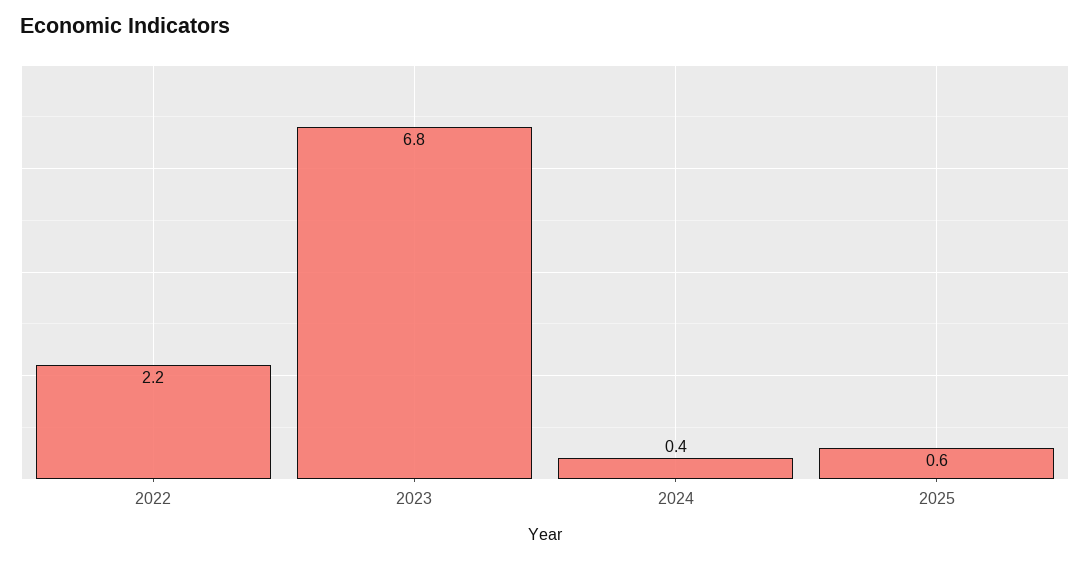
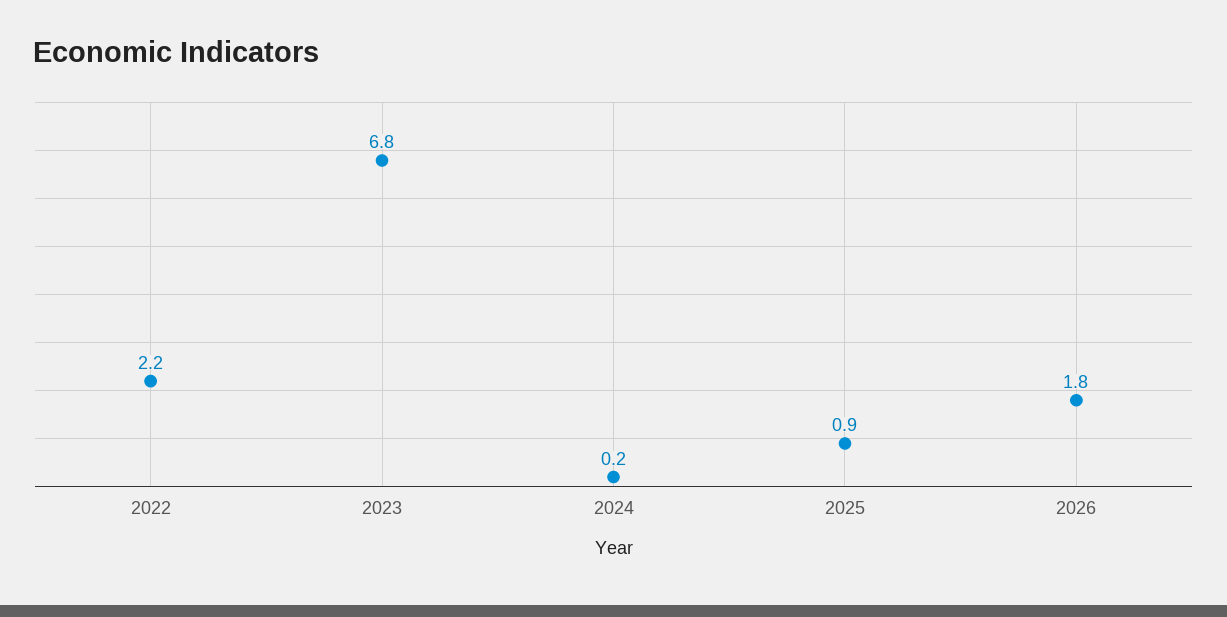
2024: 0.4 -> 0.2
2025: 0.6 -> 0.9
2026: none -> 1.8

